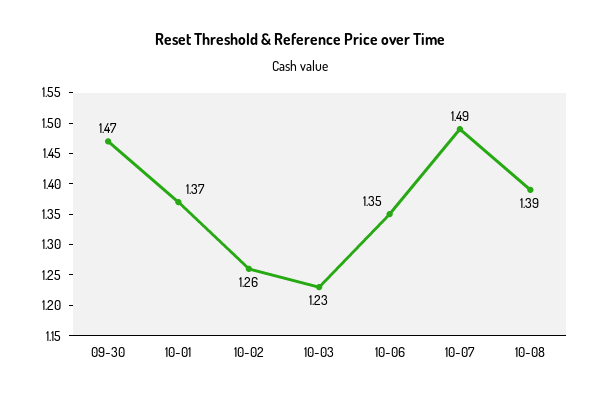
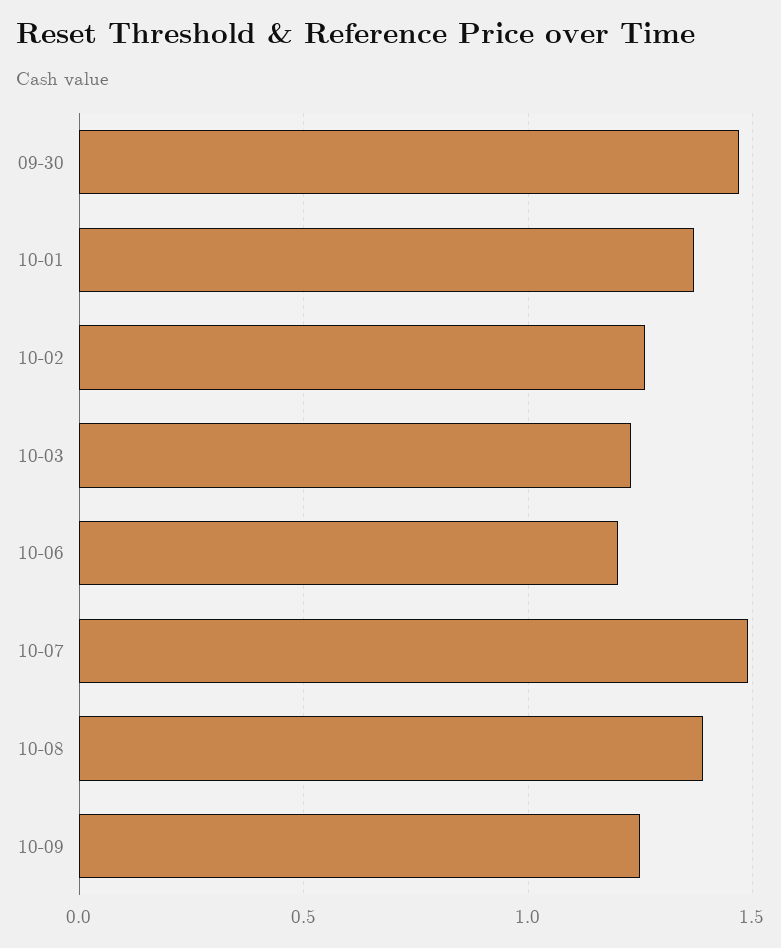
10-06: 1.35 -> 1.2
10-09: none -> 1.25

